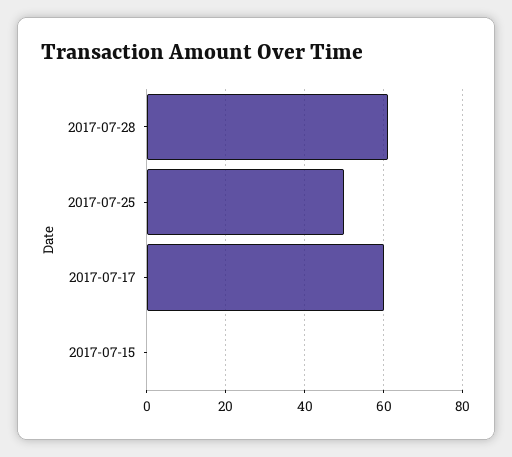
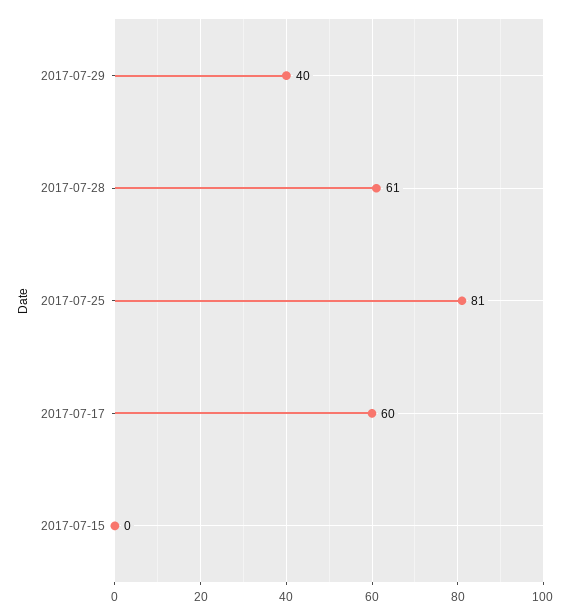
2017-07-25: 50 -> 81
2017-07-29: none -> 40

